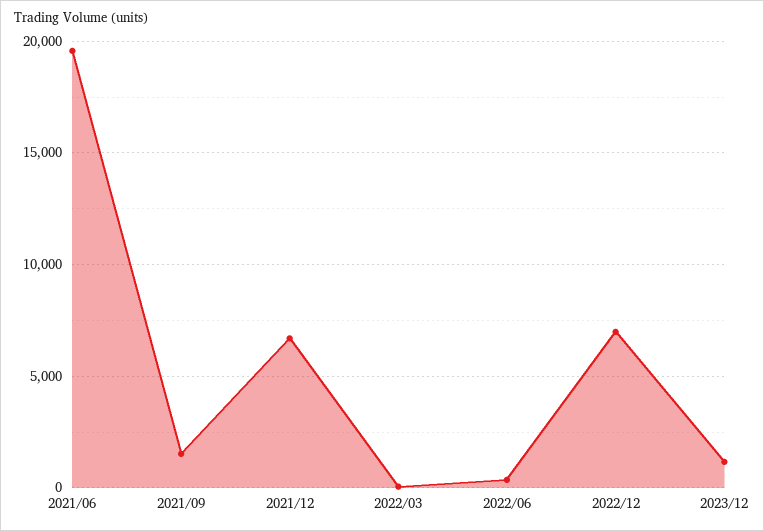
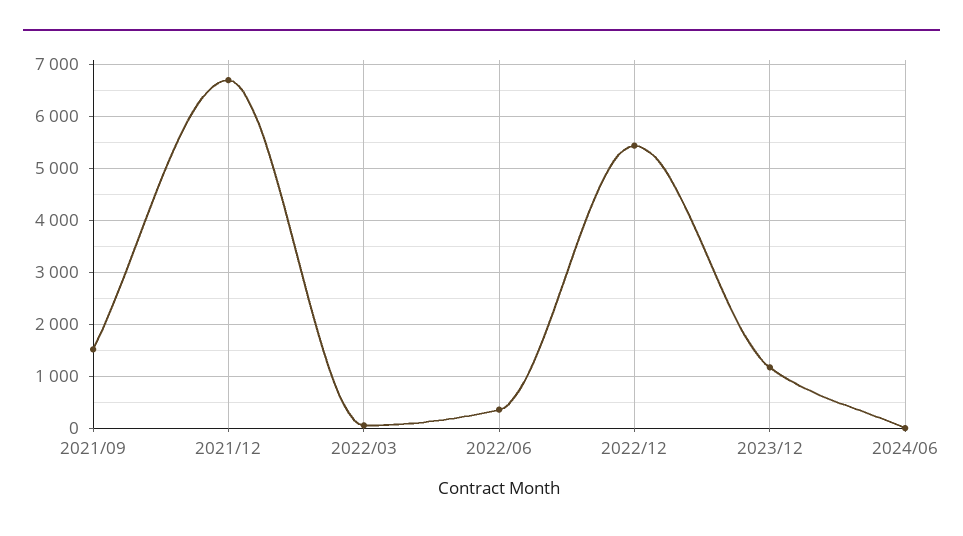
2021/06: 19500 -> none
2022/12: 7000 -> 5400
2024/06: none -> 0

